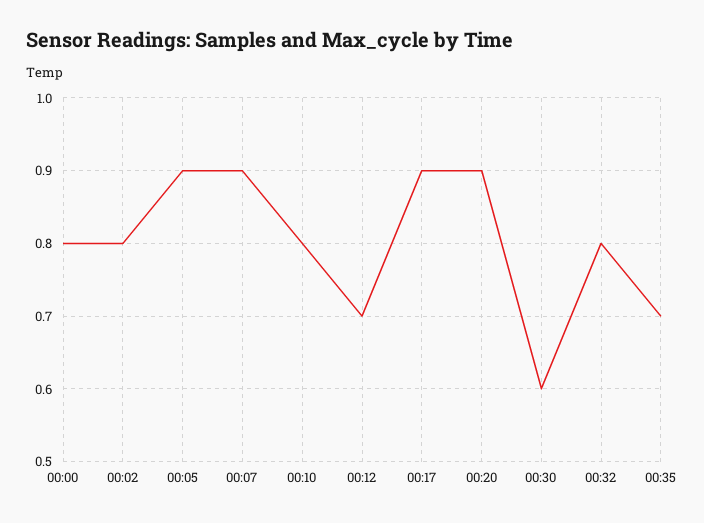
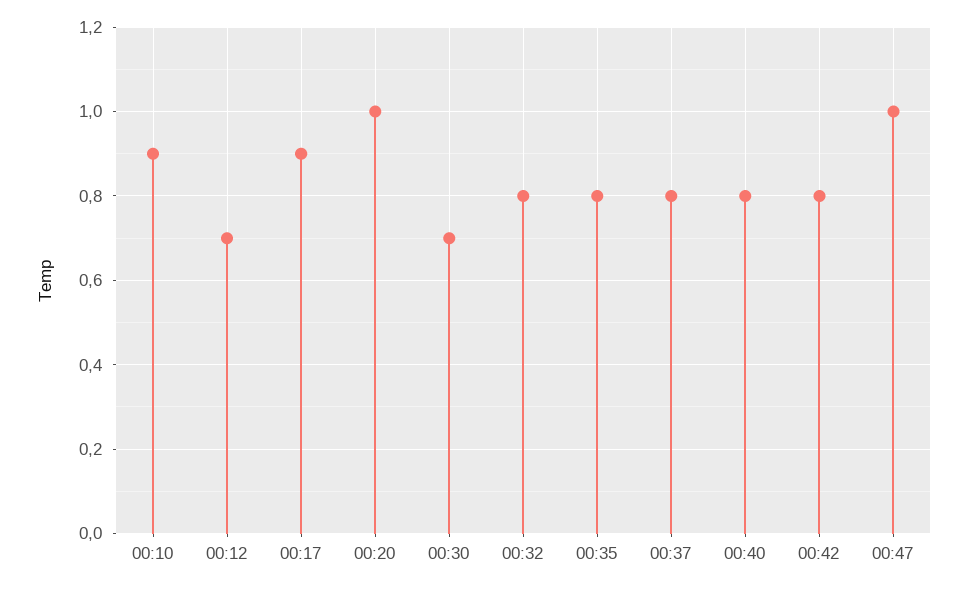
00:00: 0.8 -> none
00:02: 0.8 -> none
00:05: 0.9 -> none
00:07: 0.9 -> none
00:10: 0.8 -> 0.9
00:20: 0.9 -> 1
00:30: 0.6 -> 0.7
00:35: 0.7 -> 0.8
00:37: none -> 0.8
00:40: none -> 0.8
00:42: none -> 0.8
00:47: none -> 1

